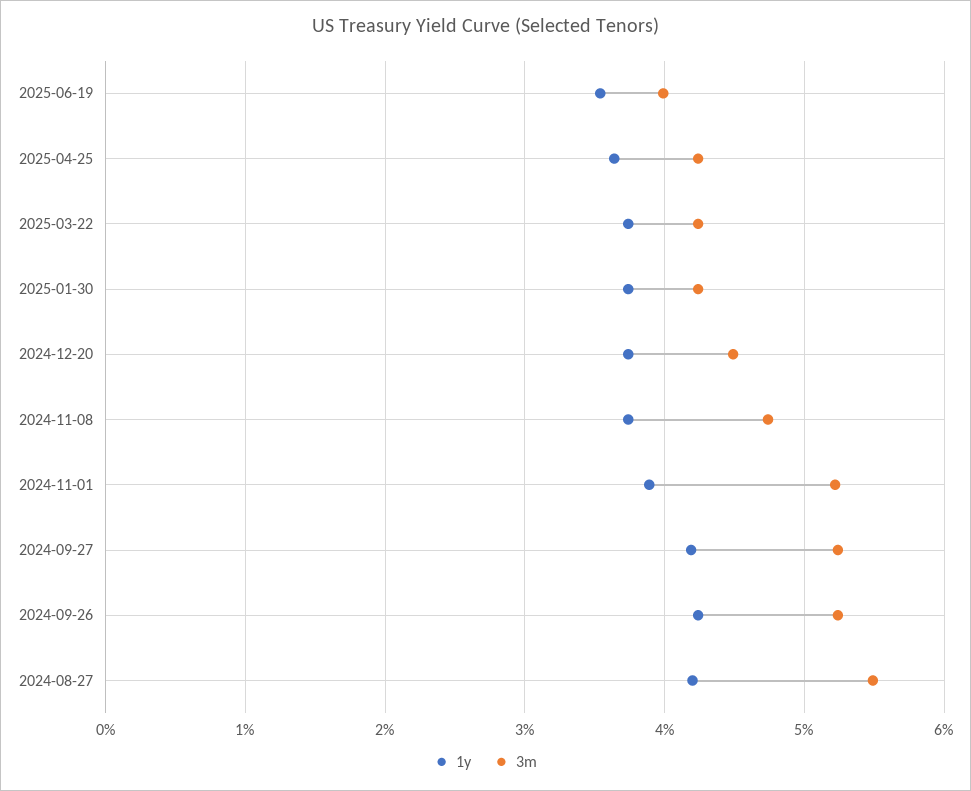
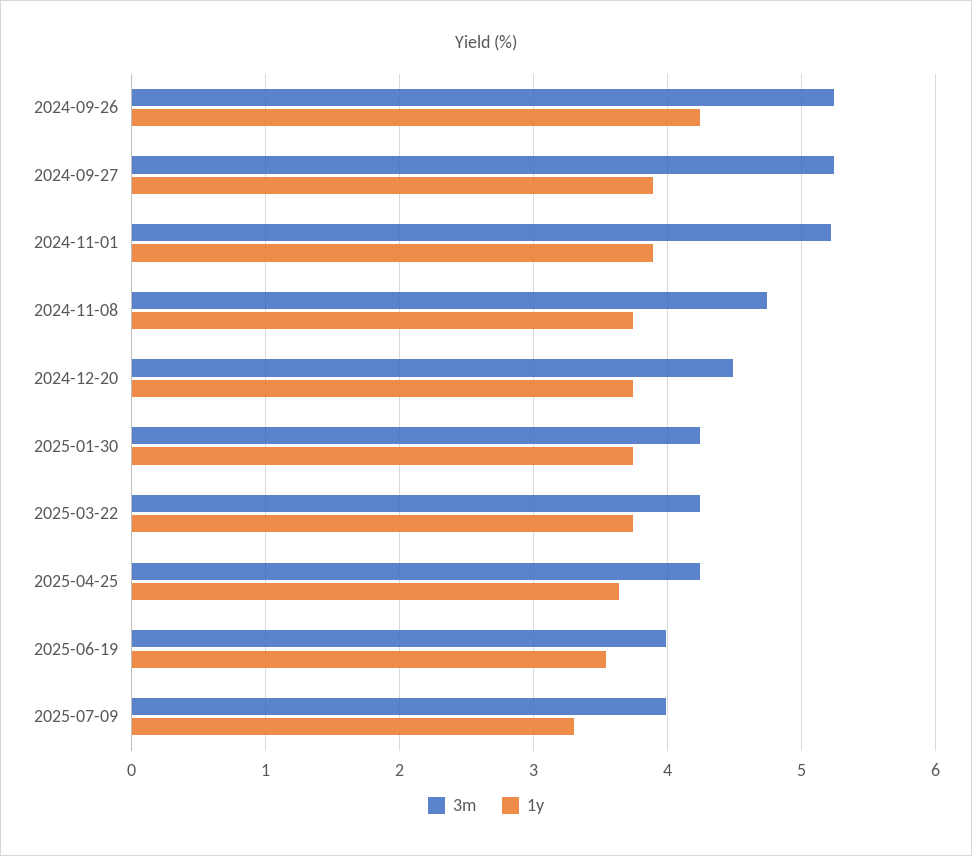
1y, 2024-09-27: 4.2 -> 3.9
1y, 2024-08-27: 4.2 -> none
3m, 2024-08-27: 5.5 -> none
3m, 2025-07-09: none -> 4
1y, 2025-07-09: none -> 3.3

